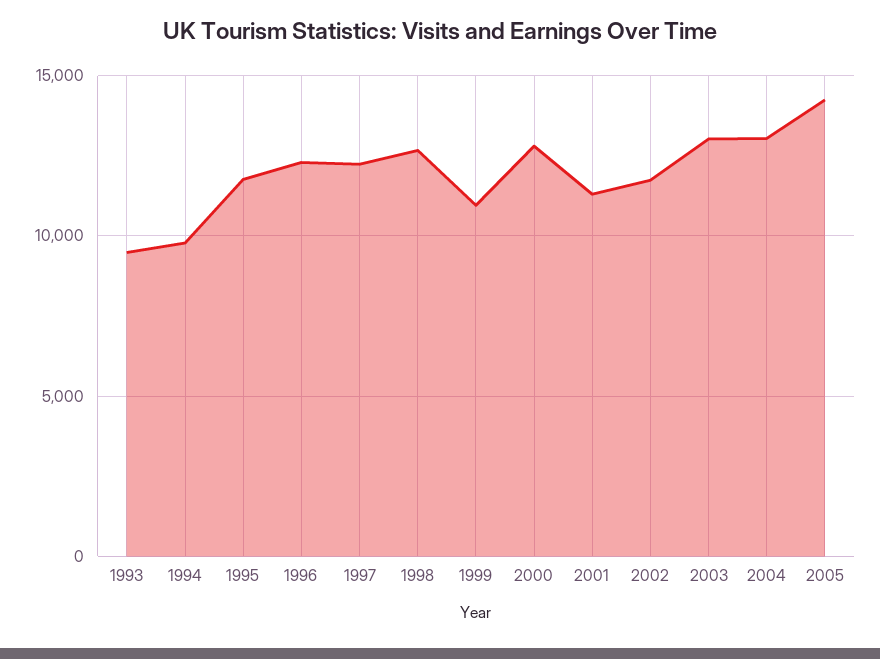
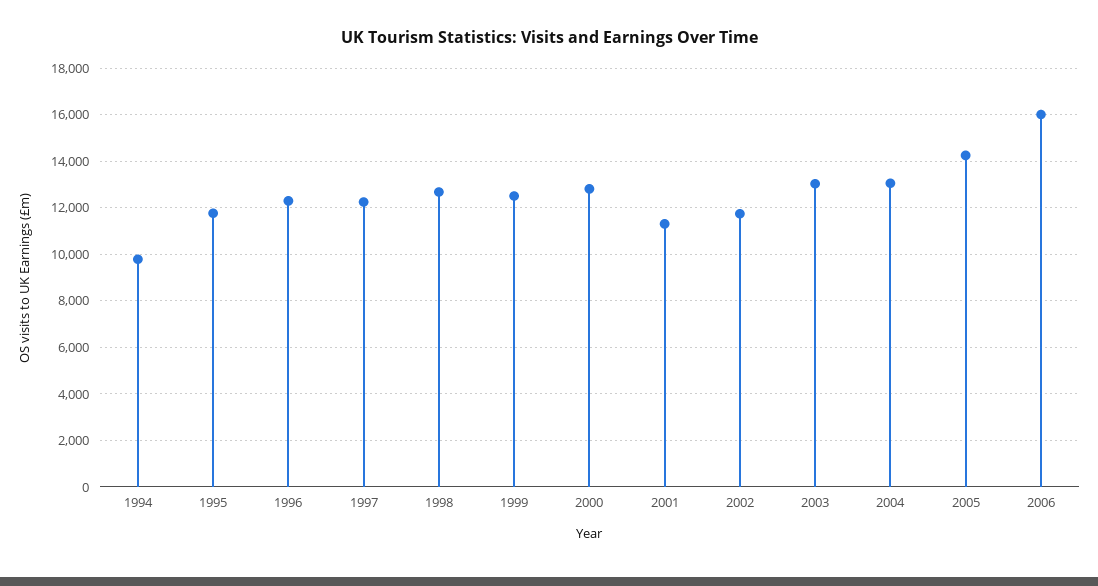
1993: 9500 -> none
1999: 11000 -> 12500
2006: none -> 16000

